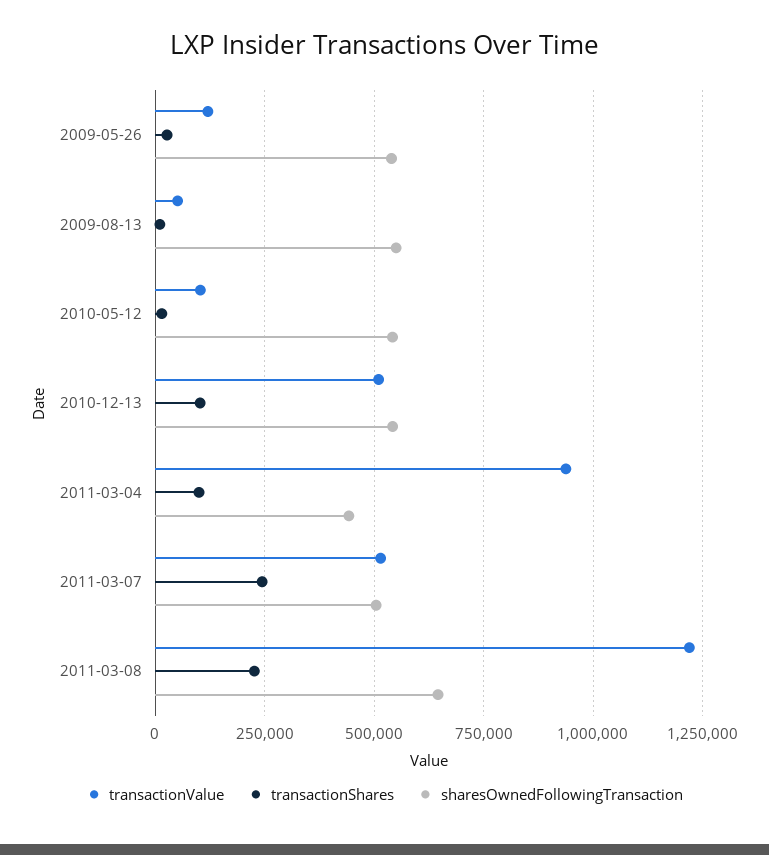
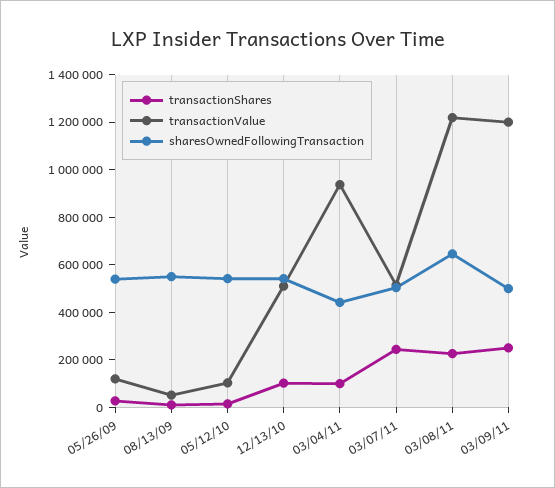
transactionShares, 03/09/11: none -> 250000
transactionValue, 03/09/11: none -> 1200000
sharesOwnedFollowingTransaction, 03/09/11: none -> 500000

